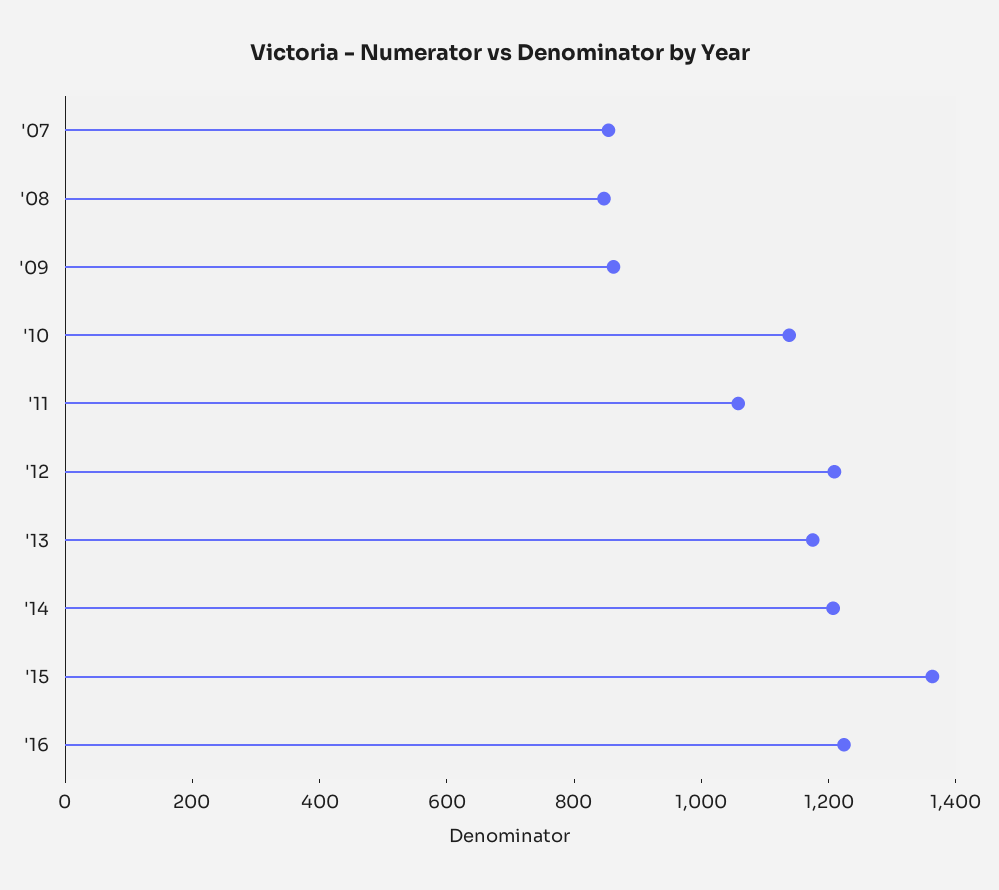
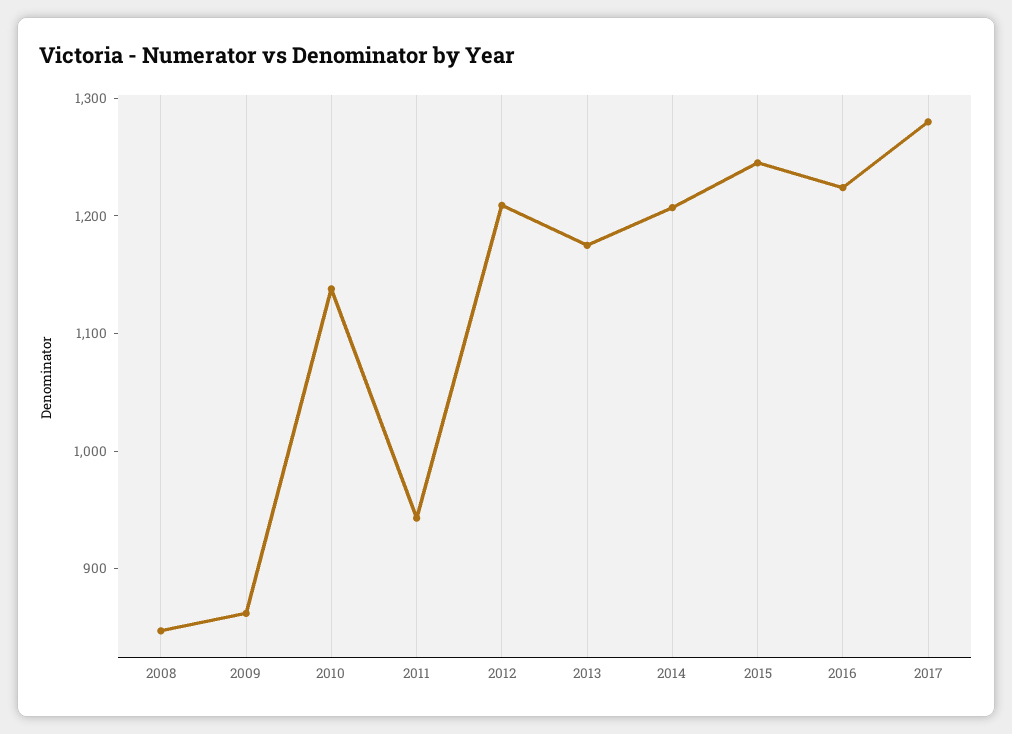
'07: 850 -> none
'11: 1050 -> 940
'15: 1350 -> 1240
2017: none -> 1280

